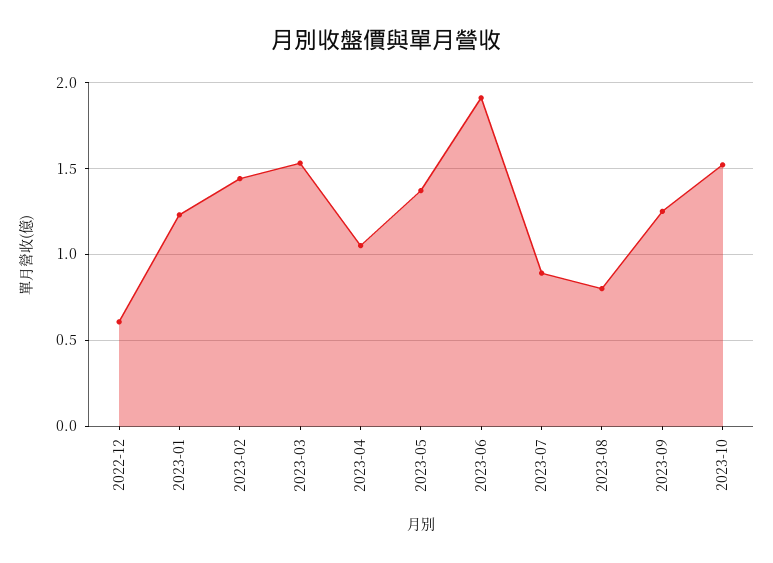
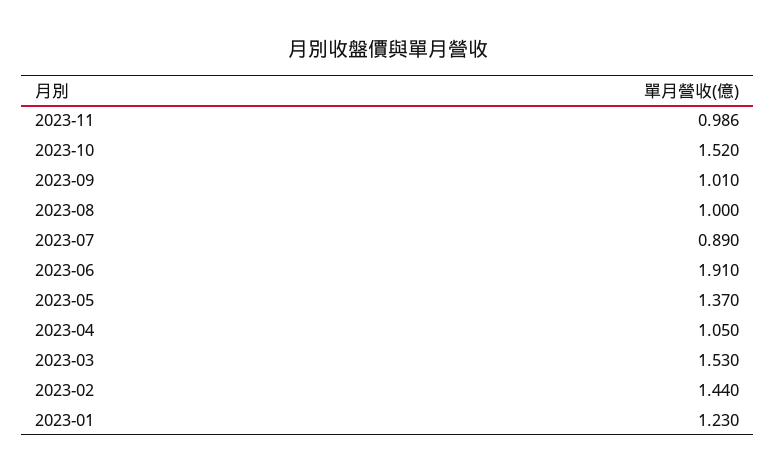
2022-12: 0.6 -> none
2023-08: 0.8 -> 1
2023-09: 1.25 -> 1.01
2023-11: none -> 0.986

